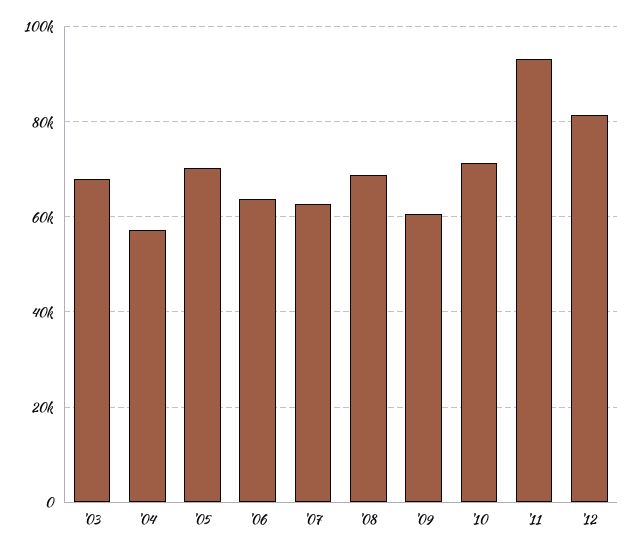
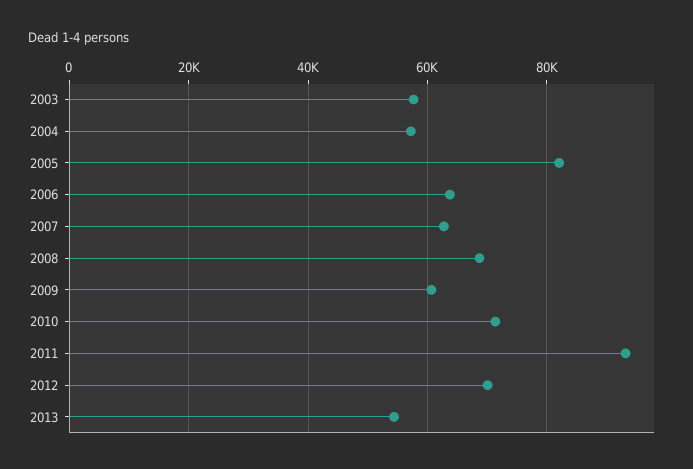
'03: 68000 -> 58000
'05: 70000 -> 82000
'12: 82000 -> 70000
2013: none -> 54000

